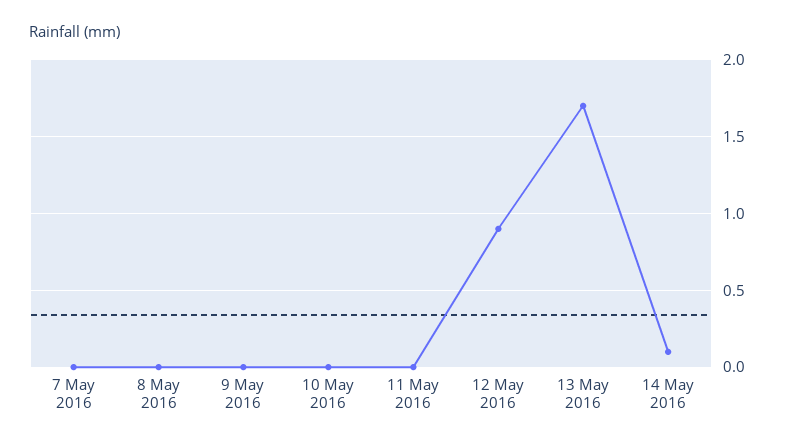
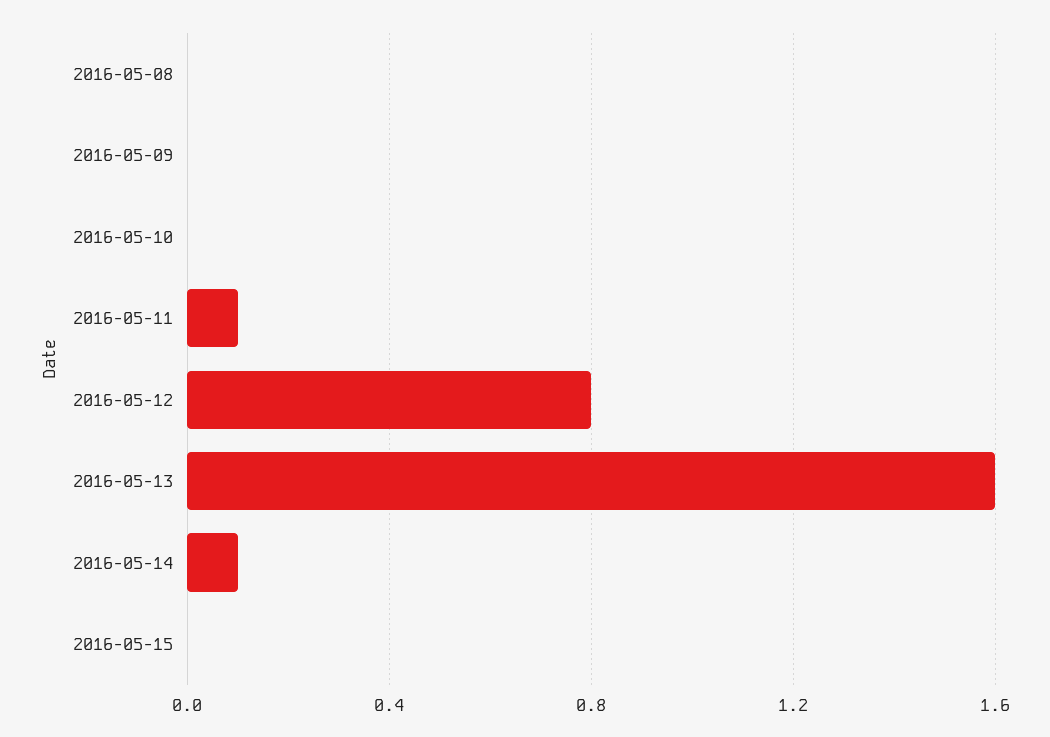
7 May 2016: 0 -> none
11 May 2016: 0 -> 0.1
12 May 2016: 0.9 -> 0.8
13 May 2016: 1.7 -> 1.6
2016-05-15: none -> 0

